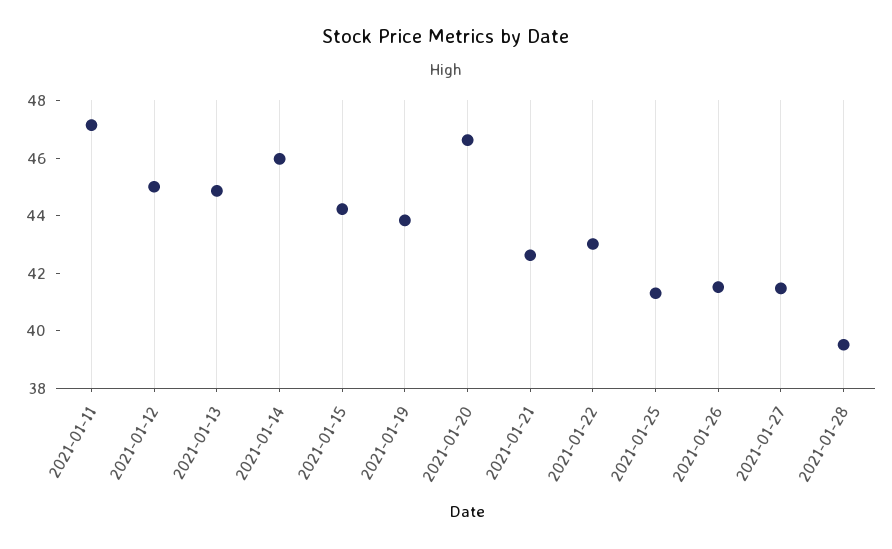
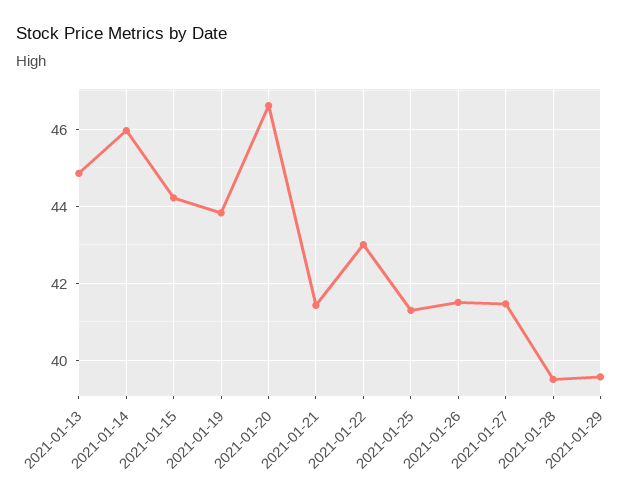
2021-01-11: 47 -> none
2021-01-12: 45 -> none
2021-01-21: 42.5 -> 41.4
2021-01-29: none -> 39.6

